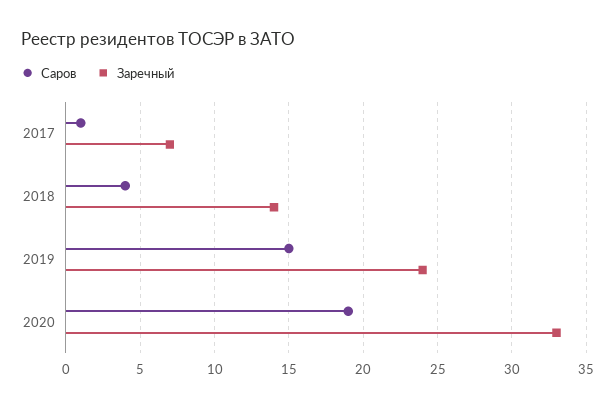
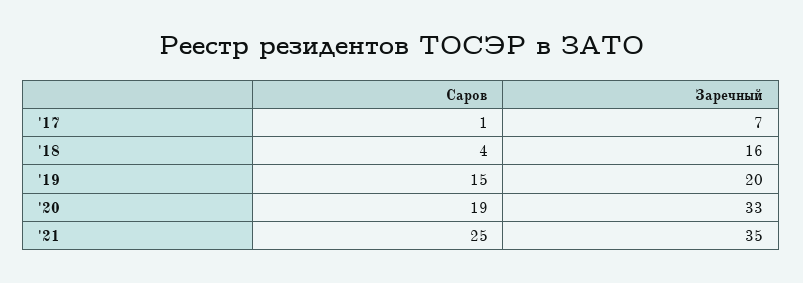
Заречный, 2018: 14 -> 16
Заречный, 2019: 24 -> 20
Саров, '21: none -> 25
Заречный, '21: none -> 35

